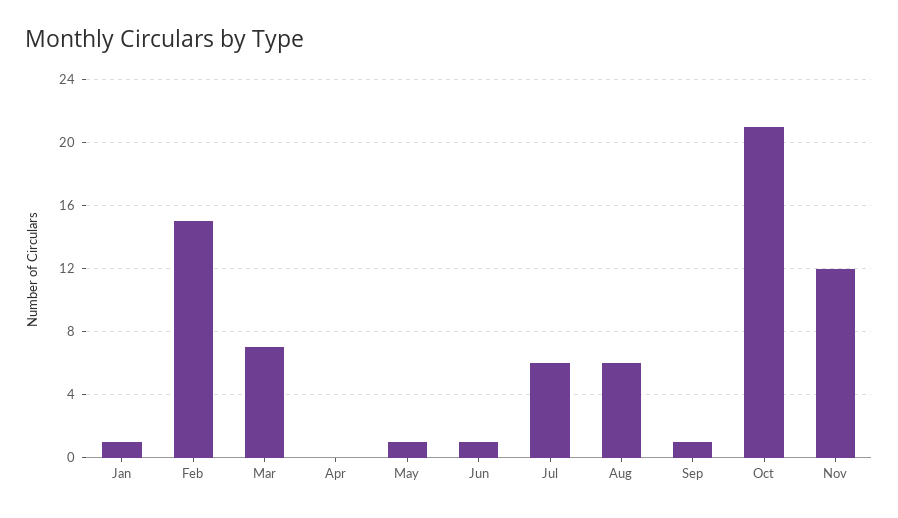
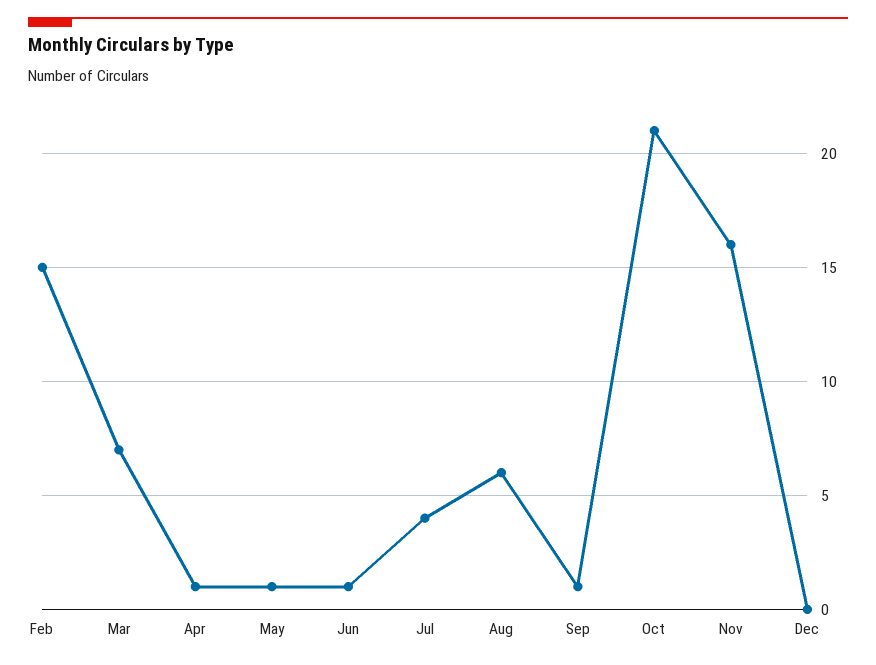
Jan: 1 -> none
Apr: 0 -> 1
Jul: 6 -> 4
Nov: 12 -> 16
Dec: none -> 0

